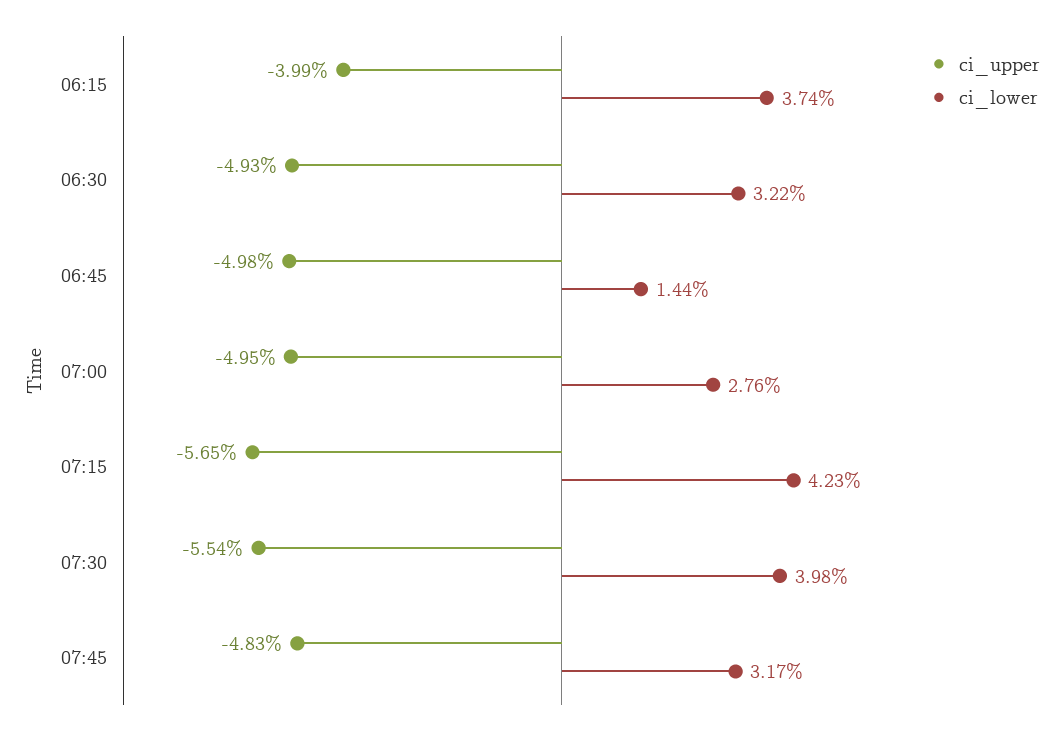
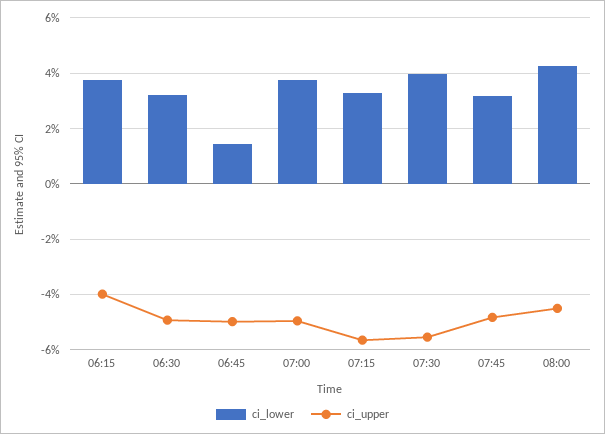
ci_lower, 07:00: 2.76 -> 3.75
ci_lower, 07:15: 4.23 -> 3.25
ci_lower, 08:00: none -> 4.25
ci_upper, 08:00: none -> -4.5

